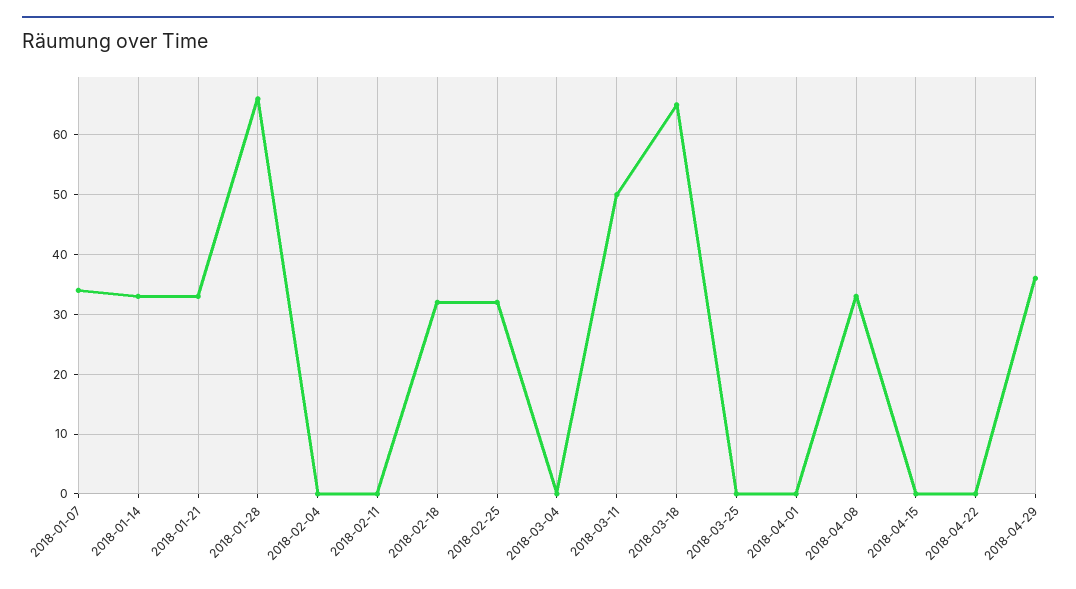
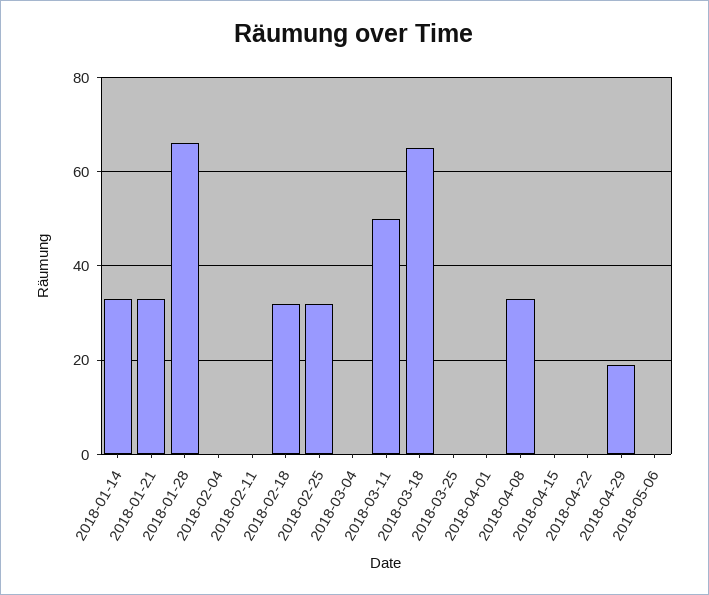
2018-01-07: 35 -> none
2018-04-29: 35 -> 20
2018-05-06: none -> 0

